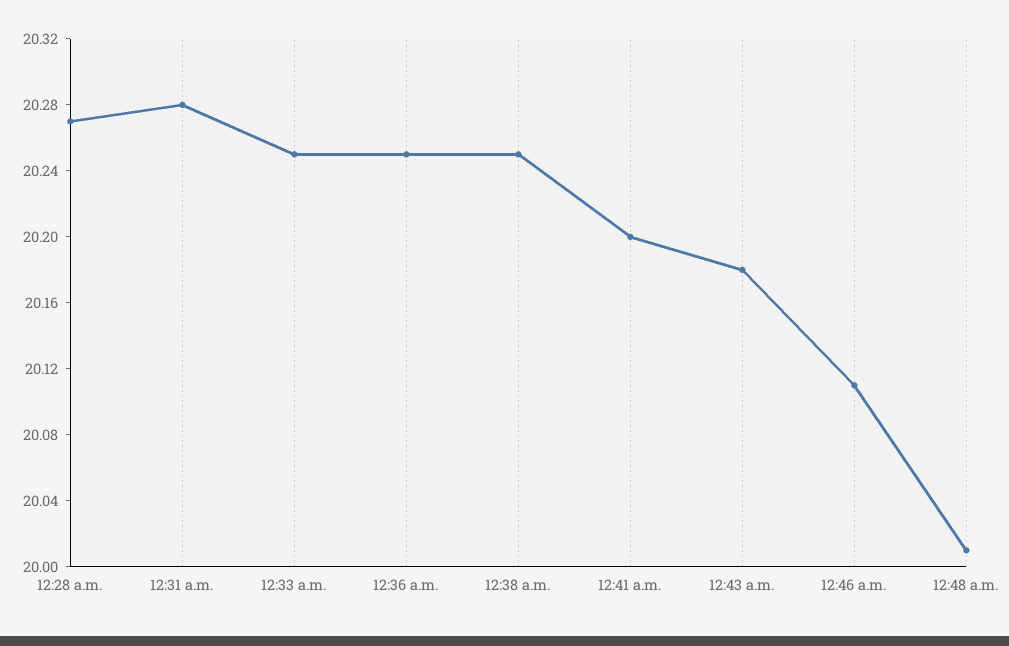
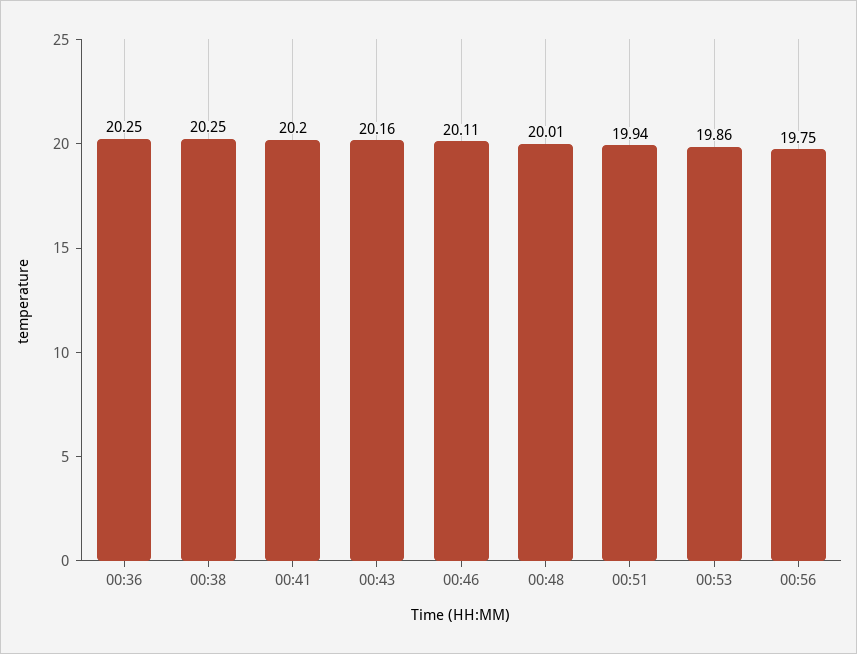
12:28 a.m.: 20.27 -> none
12:31 a.m.: 20.28 -> none
12:33 a.m.: 20.25 -> none
12:43 a.m.: 20.18 -> 20.16
00:51: none -> 19.94
00:53: none -> 19.86
00:56: none -> 19.75

